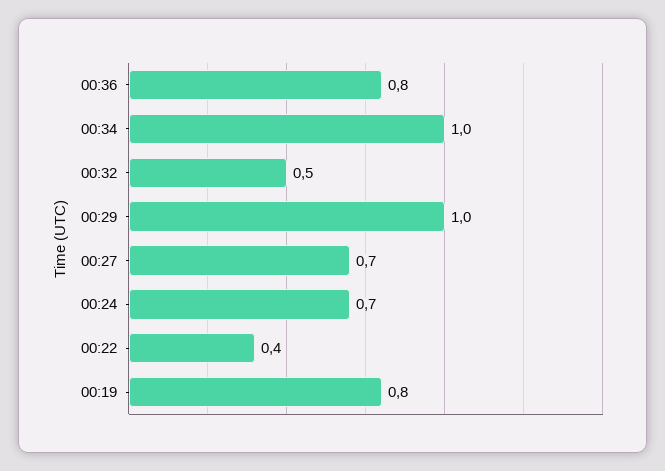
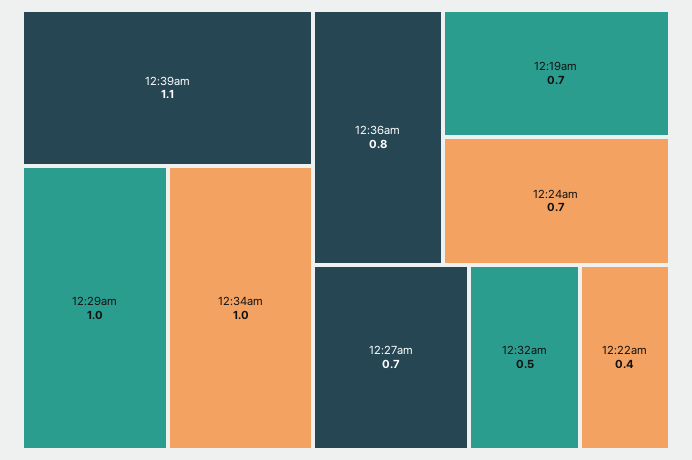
00:19: 0.8 -> 0.7
12:39am: none -> 1.1

